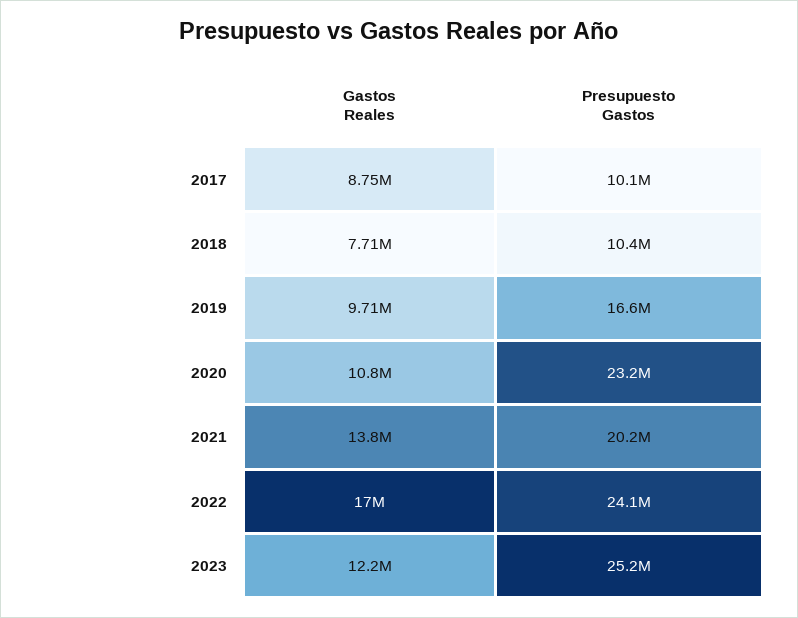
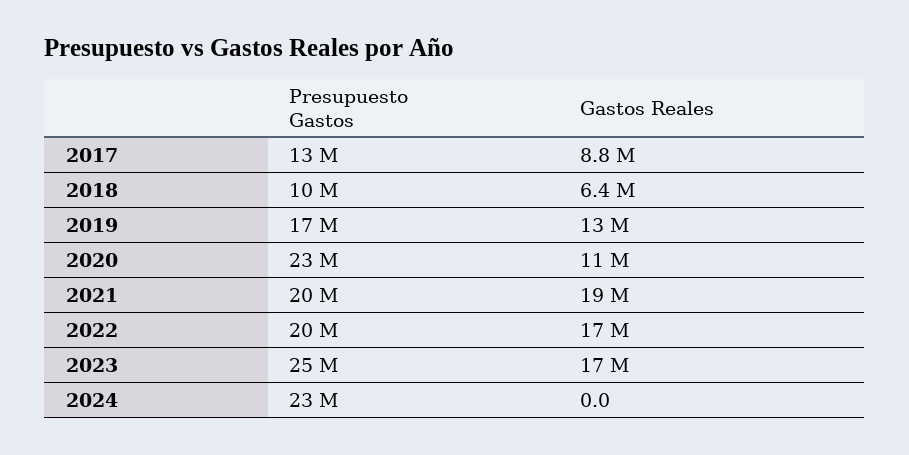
Presupuesto Gastos, 2017: 10100000 -> 13000000
Gastos Reales, 2018: 7710000 -> 6400000
Gastos Reales, 2019: 9710000 -> 13000000
Gastos Reales, 2021: 13800000 -> 19000000
Presupuesto Gastos, 2022: 24100000 -> 20000000
Gastos Reales, 2023: 12200000 -> 17000000
Presupuesto Gastos, 2024: none -> 23000000
Gastos Reales, 2024: none -> 0

